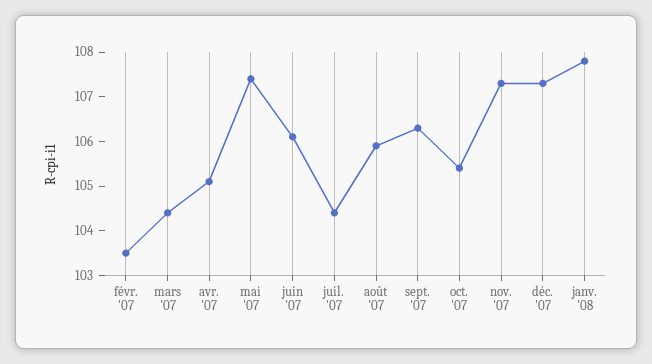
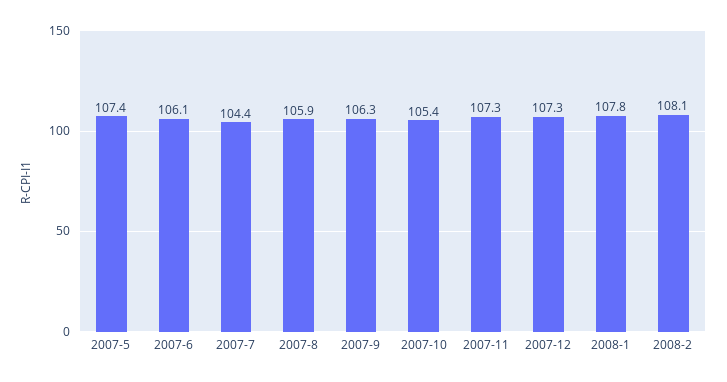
févr. '07: 103.5 -> none
mars '07: 104.5 -> none
avr. '07: 105 -> none
2008-2: none -> 108.1

